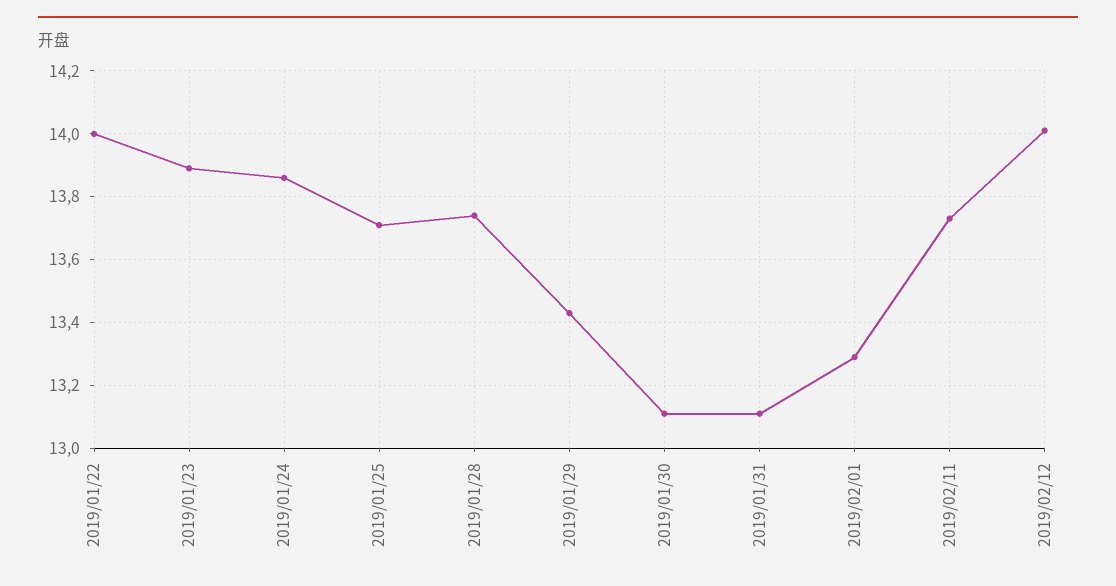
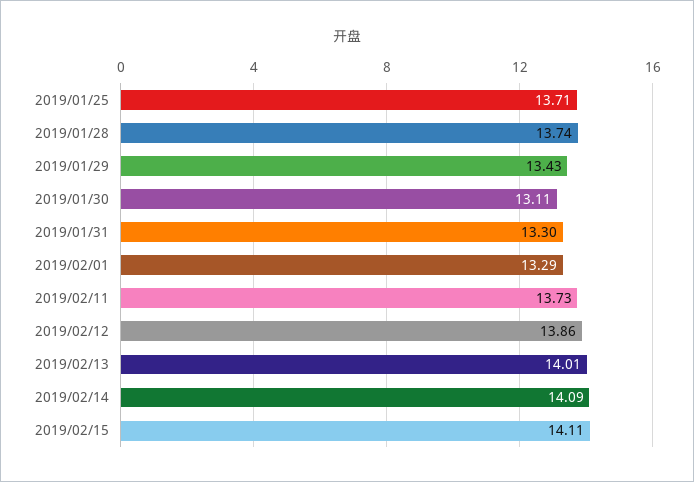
2019/01/22: 14 -> none
2019/01/23: 13.9 -> none
2019/01/24: 13.85 -> none
2019/01/31: 13.1 -> 13.3
2019/02/12: 14 -> 13.86
2019/02/13: none -> 14.01
2019/02/14: none -> 14.09
2019/02/15: none -> 14.11

